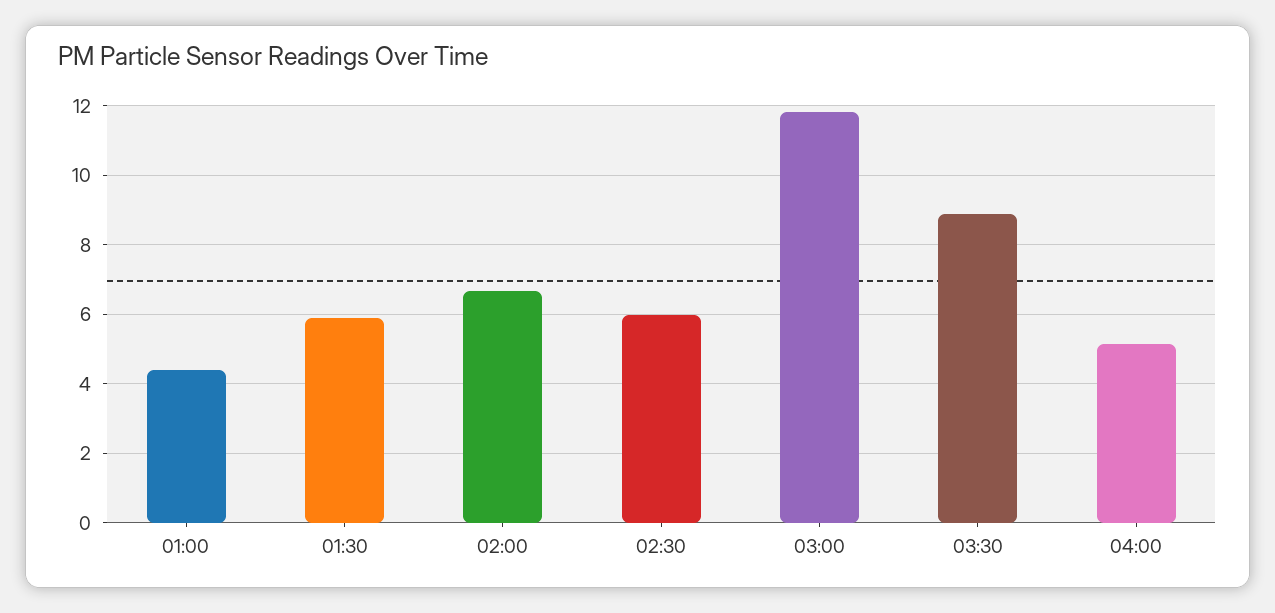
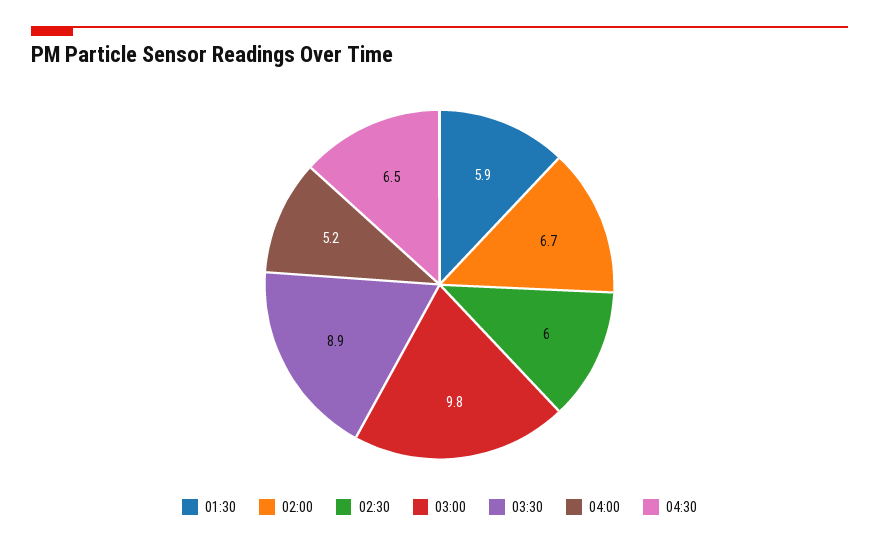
01:00: 4.4 -> none
03:00: 11.8 -> 9.8
04:30: none -> 6.5

